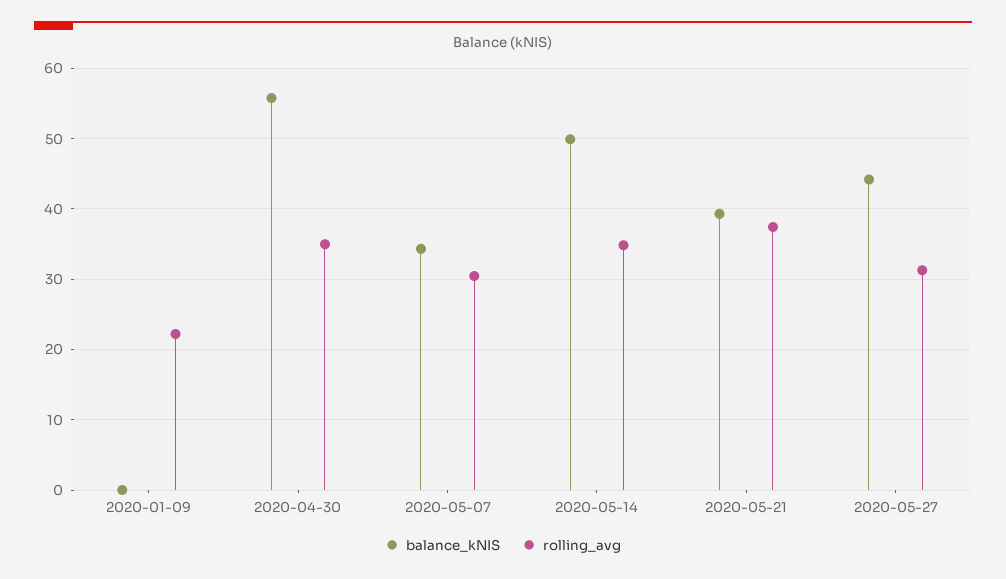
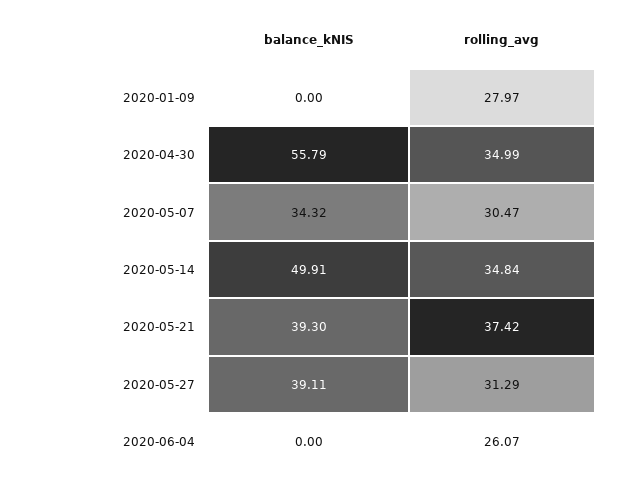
rolling_avg, 2020-01-09: 22 -> 27.97
balance_kNIS, 2020-05-27: 44 -> 39.11
balance_kNIS, 2020-06-04: none -> 0
rolling_avg, 2020-06-04: none -> 26.07

